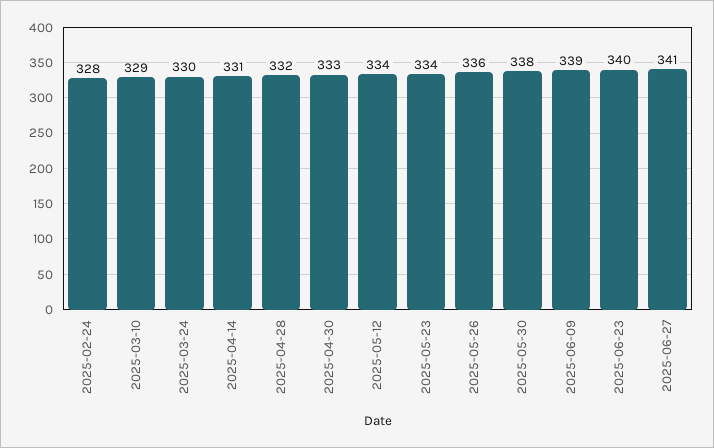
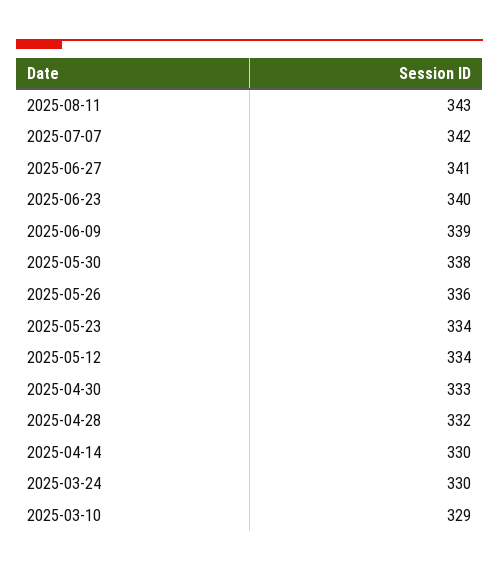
2025-02-24: 328 -> none
2025-04-14: 331 -> 330
2025-08-11: none -> 343
2025-07-07: none -> 342

